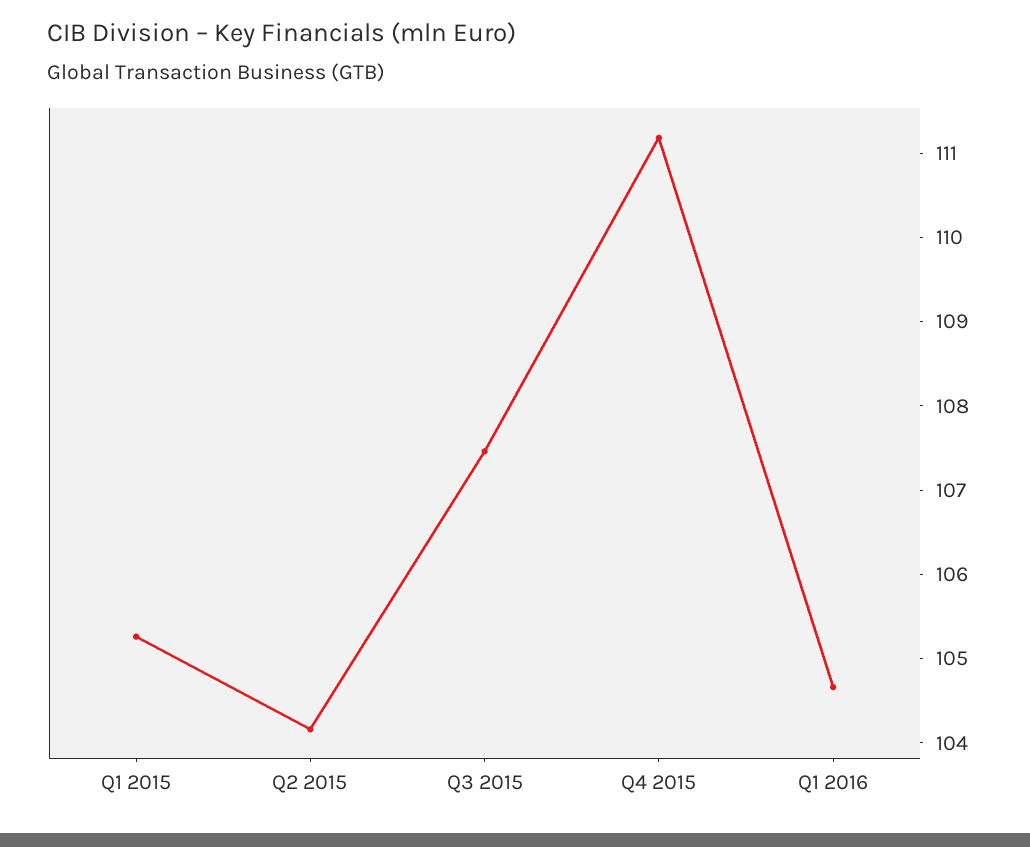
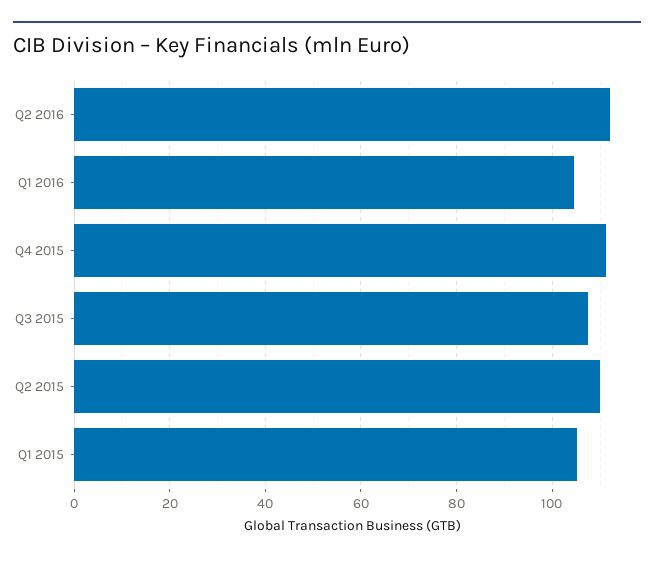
Q2 2015: 104.2 -> 110
Q2 2016: none -> 112

